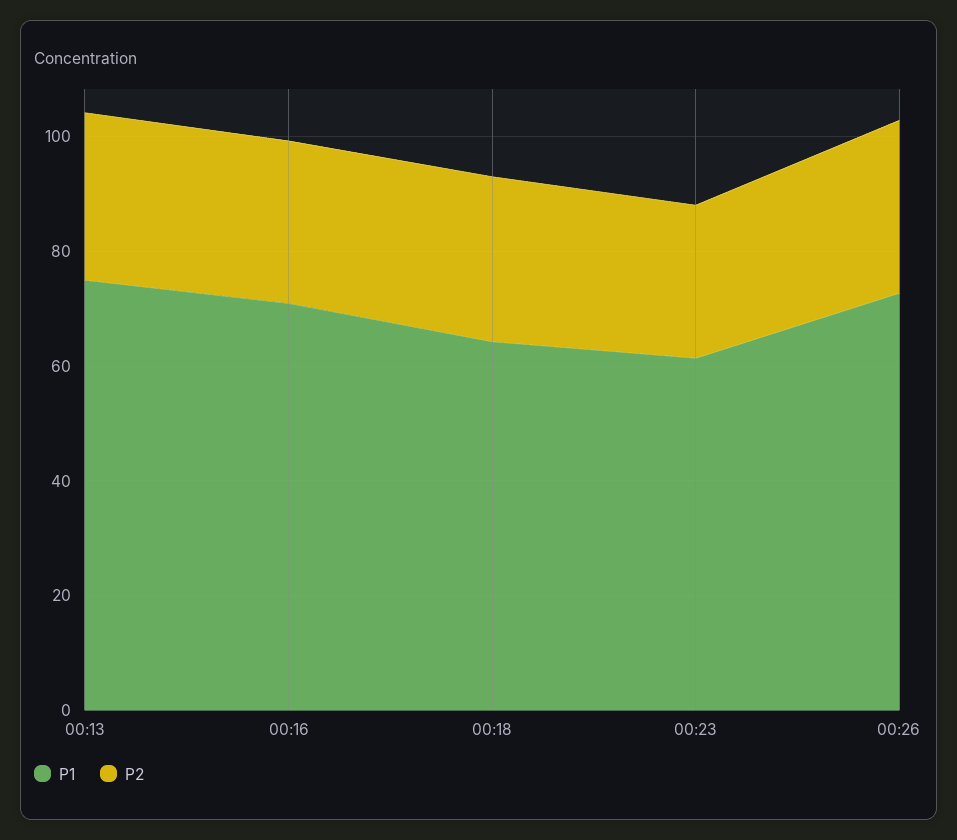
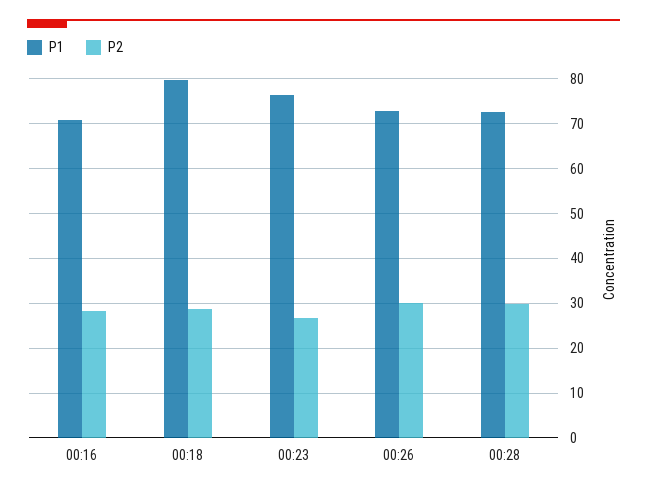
P1, 00:13: 75 -> none
P2, 00:13: 30 -> none
P1, 00:18: 65 -> 80
P1, 00:23: 60 -> 76
P1, 00:28: none -> 72
P2, 00:28: none -> 30

